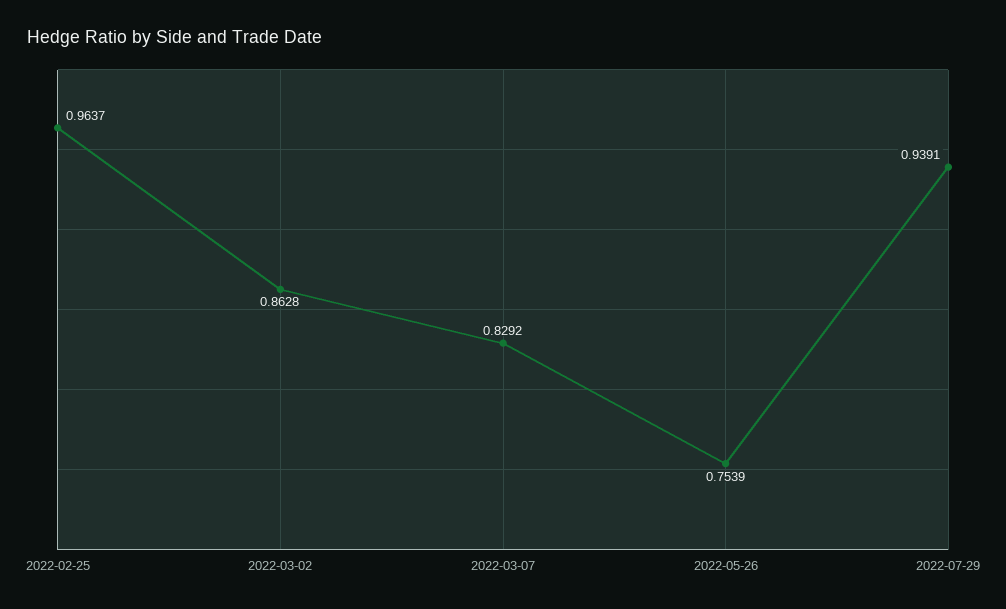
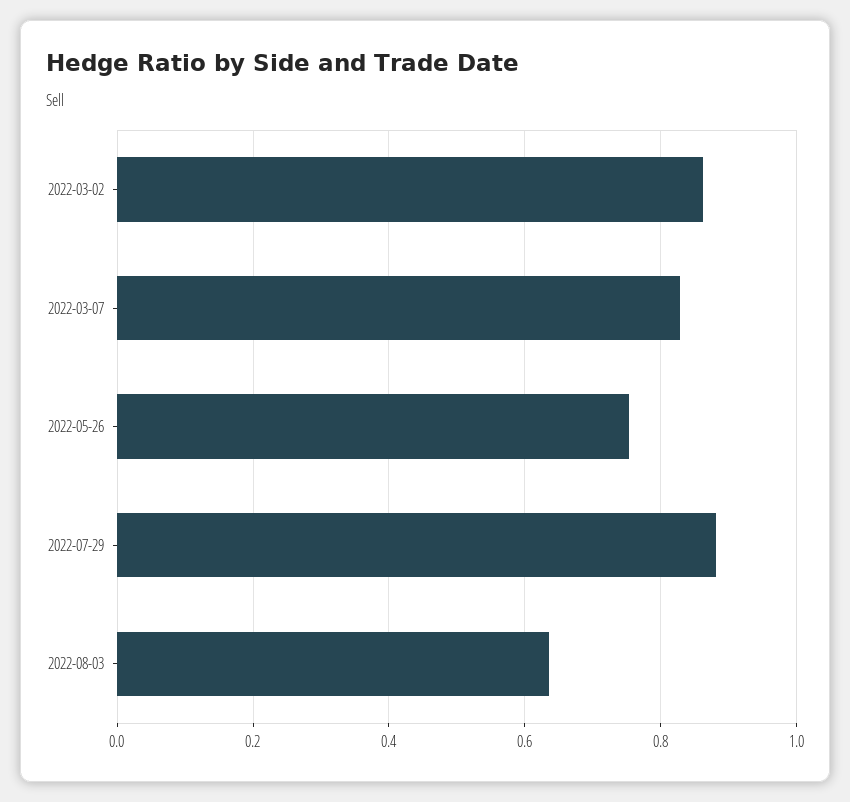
2022-02-25: 0.9637 -> none
2022-07-29: 0.9391 -> 0.88
2022-08-03: none -> 0.64

